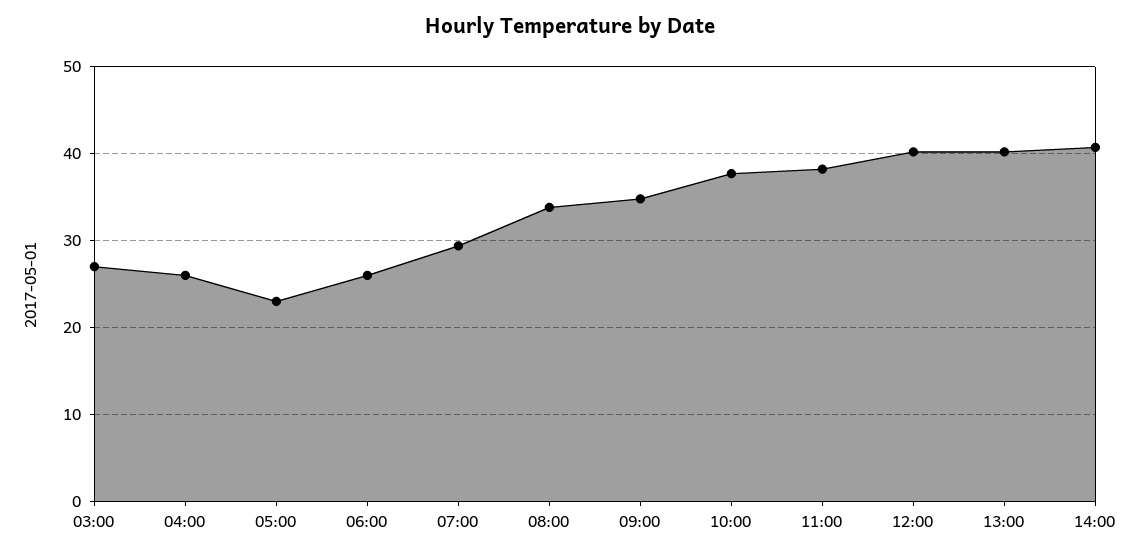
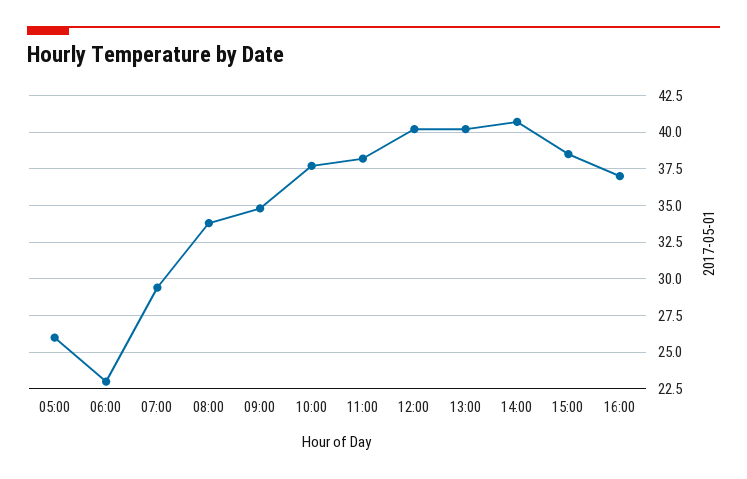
03:00: 27 -> none
04:00: 26 -> none
05:00: 23 -> 26
06:00: 26 -> 23
15:00: none -> 38.5
16:00: none -> 37

